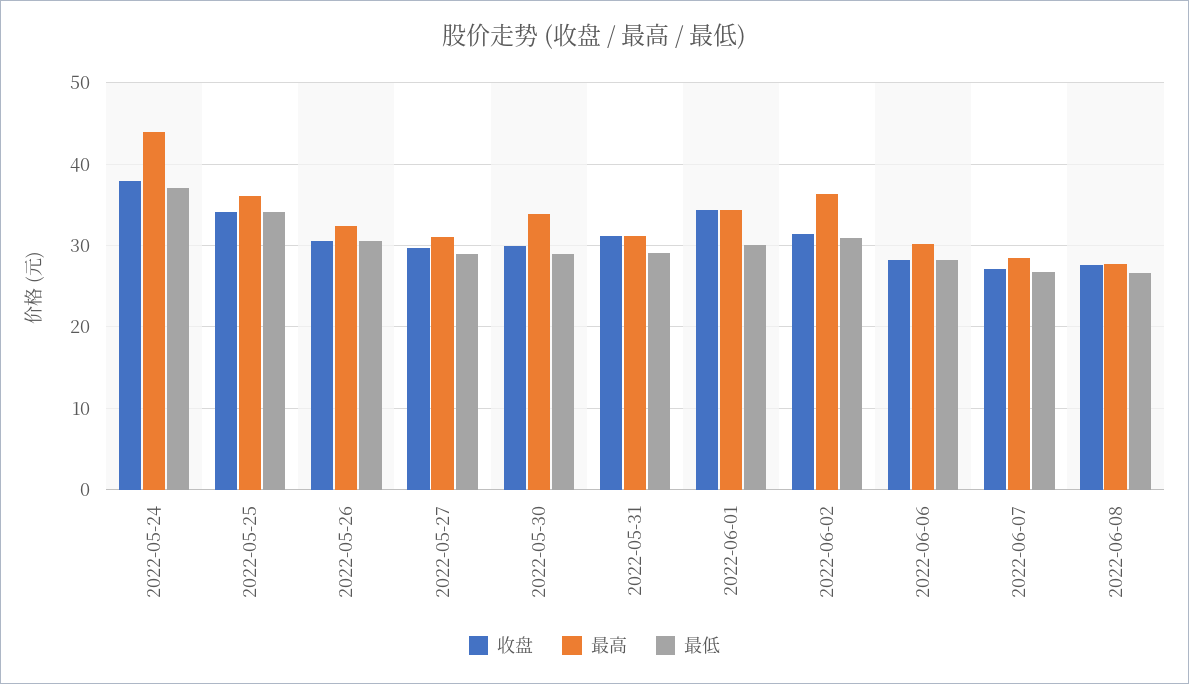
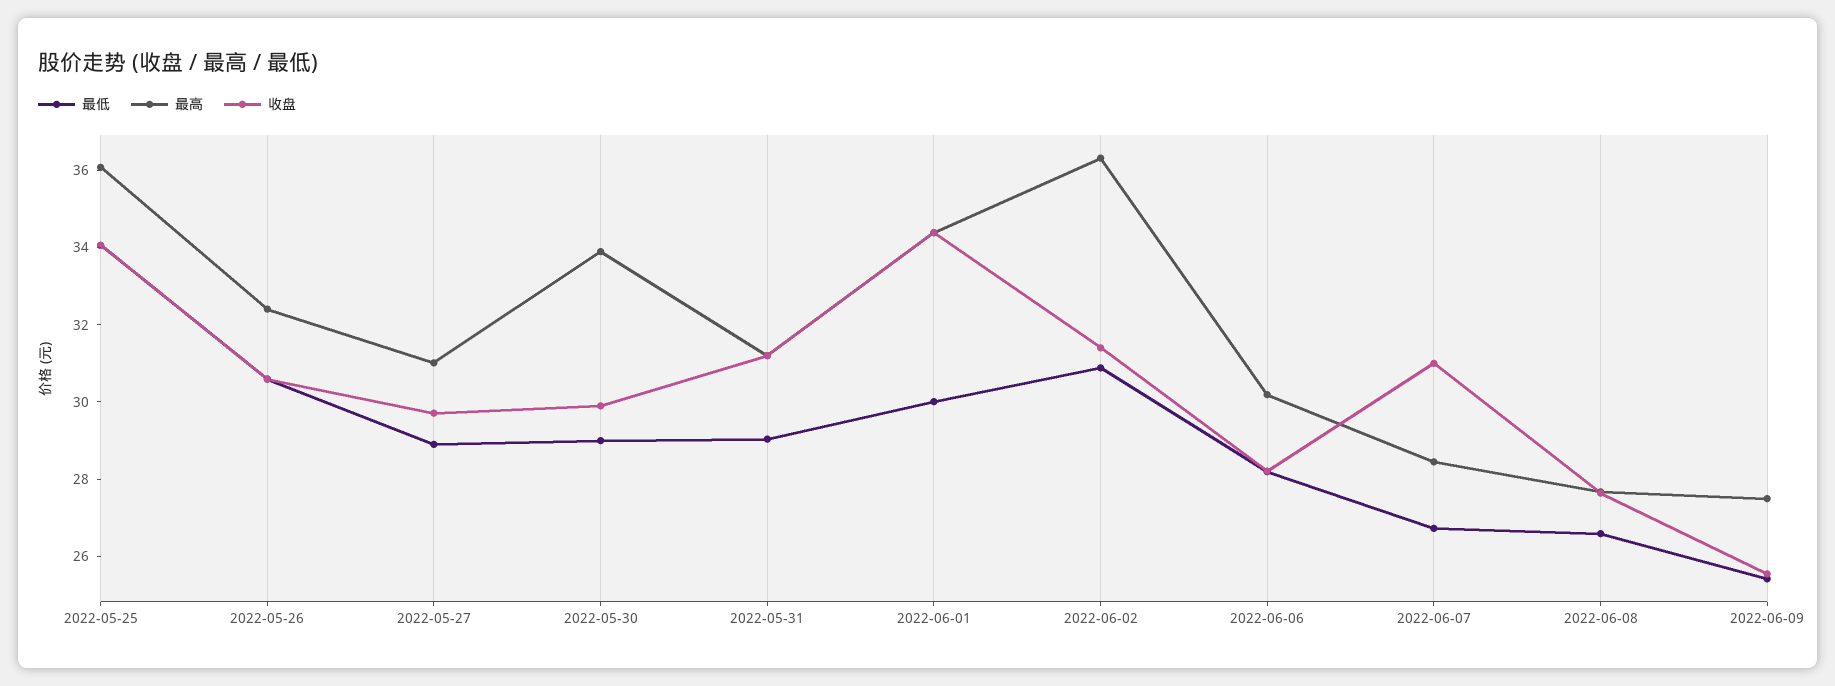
收盘, 2022-05-24: 38 -> none
最高, 2022-05-24: 44 -> none
最低, 2022-05-24: 37 -> none
收盘, 2022-06-07: 27 -> 31
最低, 2022-06-09: none -> 25.5
最高, 2022-06-09: none -> 27.5
收盘, 2022-06-09: none -> 25.5

